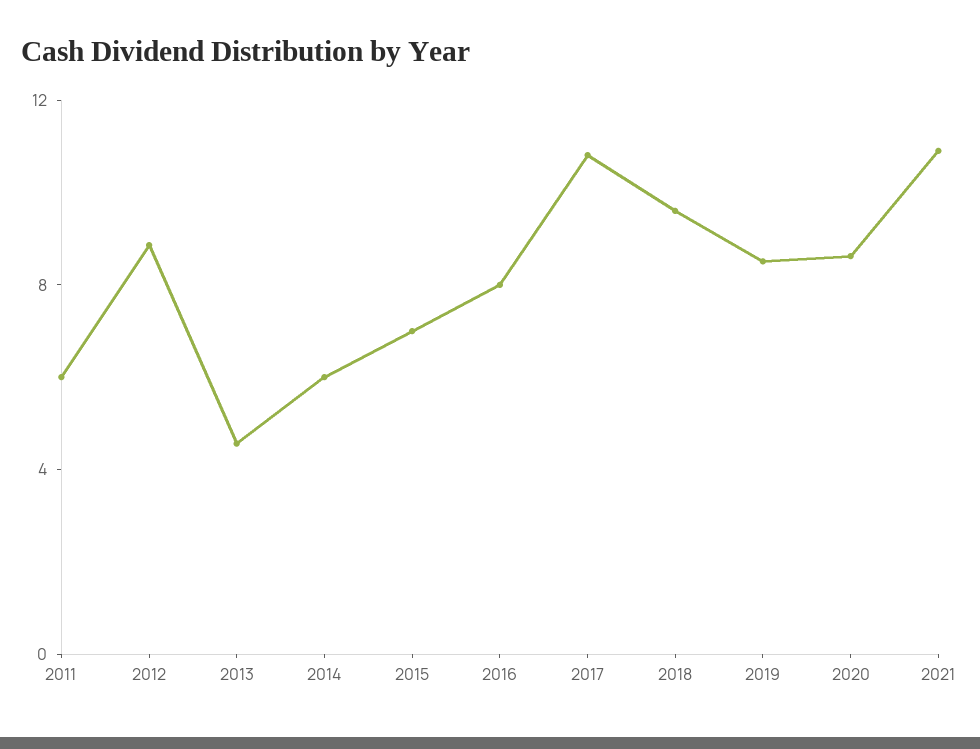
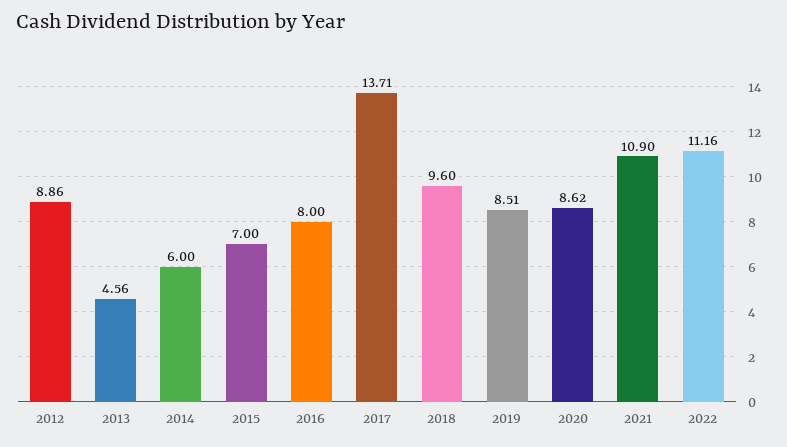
2011: 6 -> none
2017: 11 -> 13.71
2022: none -> 11.16

